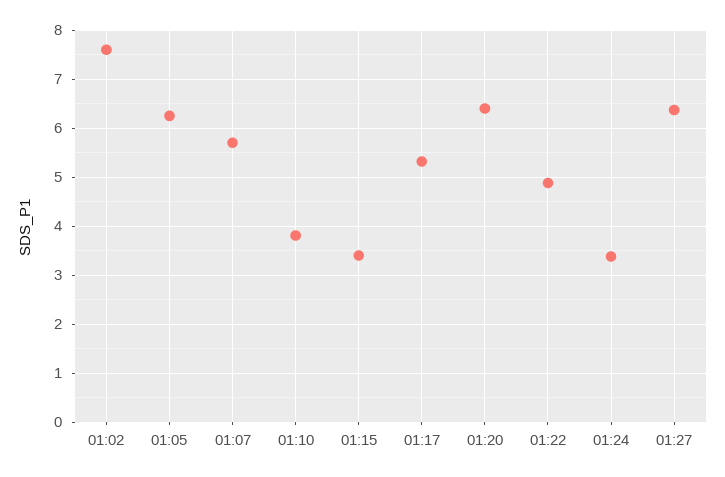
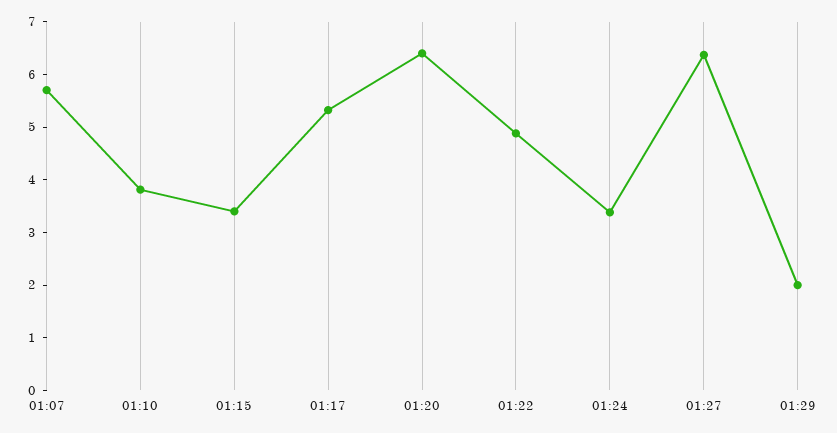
01:02: 7.6 -> none
01:05: 6.2 -> none
01:29: none -> 2

